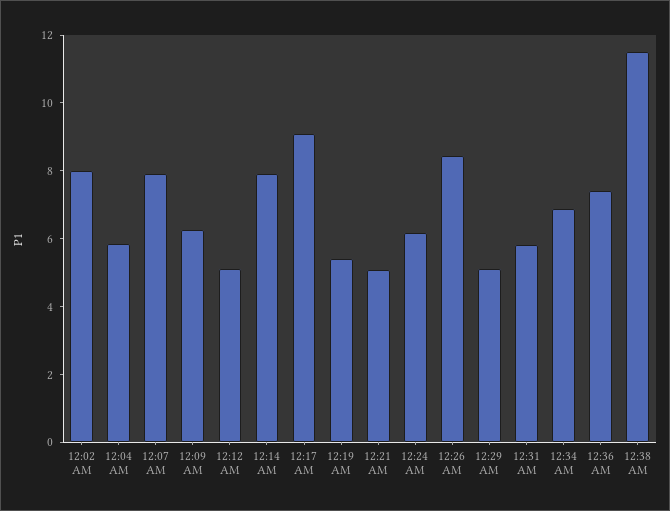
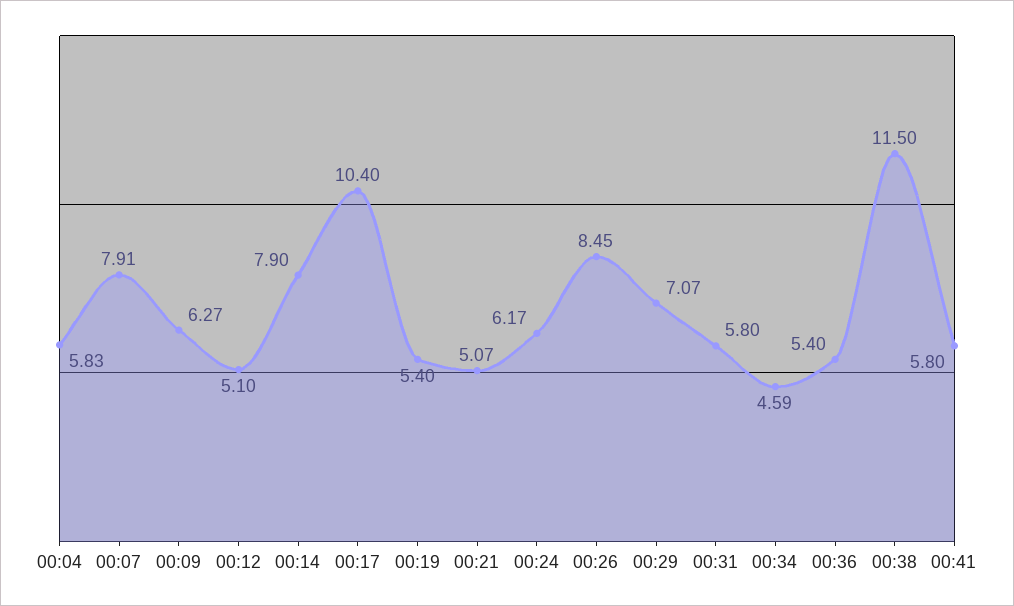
12:02 AM: 8 -> none
12:17 AM: 9 -> 10.4
12:29 AM: 5 -> 7.07
12:34 AM: 7 -> 4.59
12:36 AM: 7.5 -> 5.4
00:41: none -> 5.8

